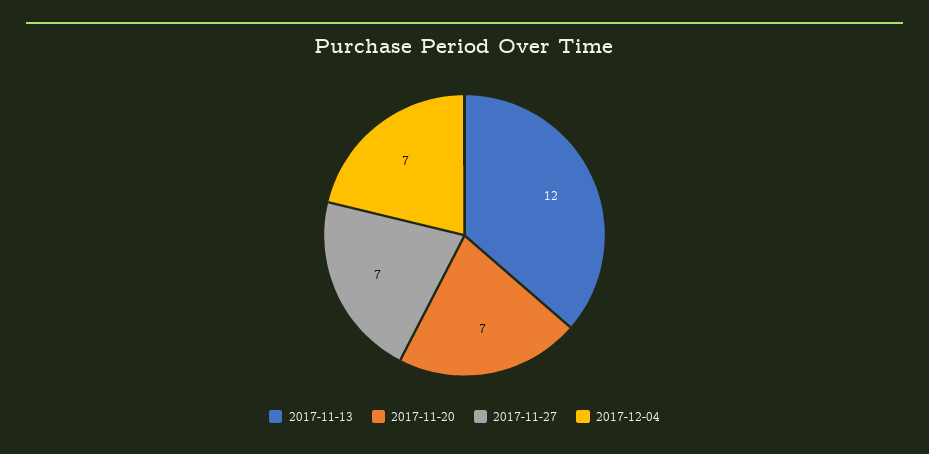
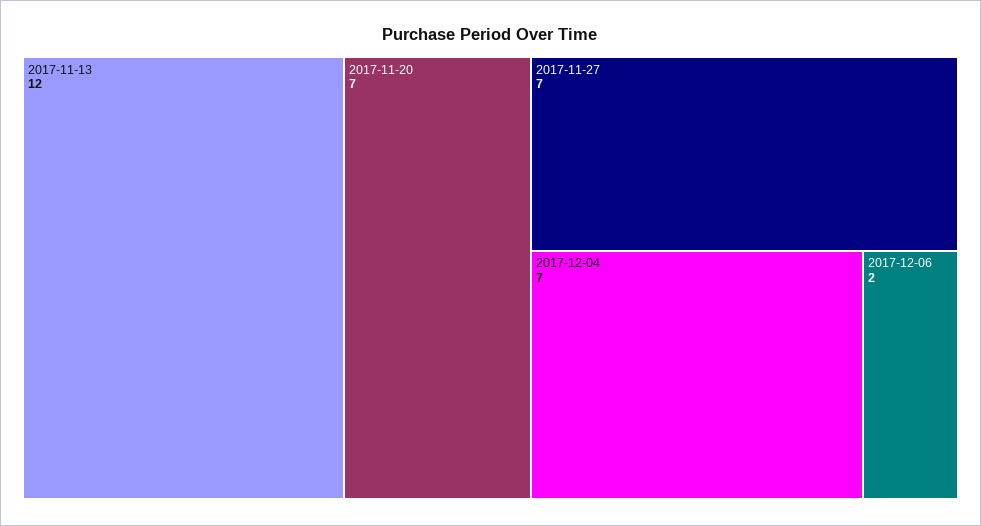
2017-12-06: none -> 2

